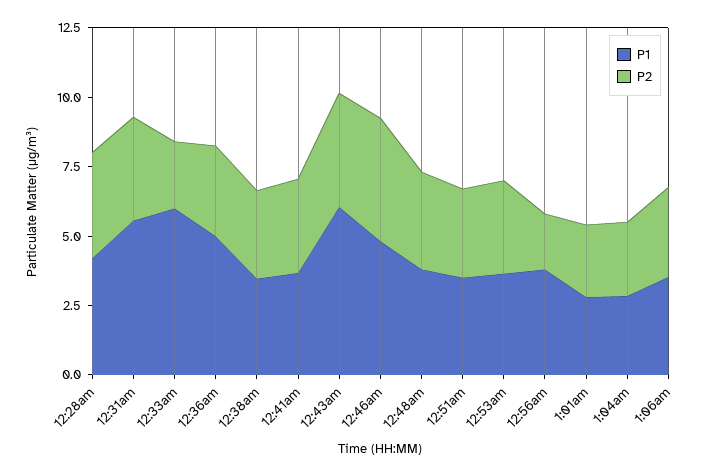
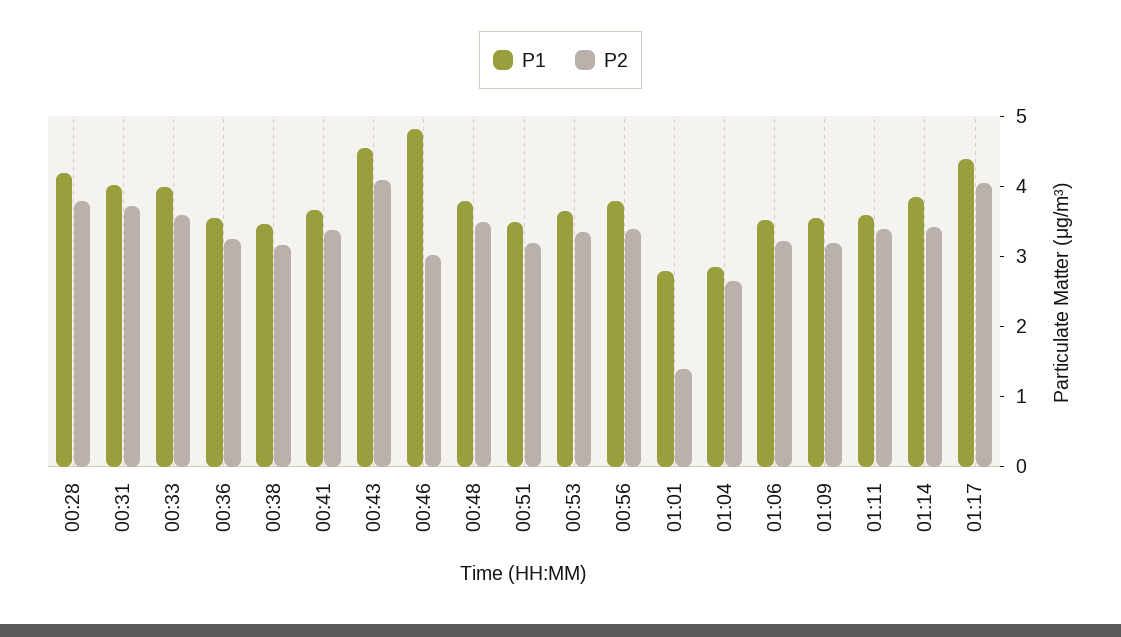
P1, 12:31am: 5.5 -> 4
P1, 12:33am: 6 -> 4
P2, 12:33am: 2.5 -> 3.6
P1, 12:36am: 5 -> 3.6
P1, 12:43am: 6 -> 4.6
P2, 12:46am: 4.5 -> 3
P2, 12:56am: 2 -> 3.4
P2, 1:01am: 2.5 -> 1.4
P1, 01:09: none -> 3.6
P2, 01:09: none -> 3.2
P1, 01:11: none -> 3.6
P2, 01:11: none -> 3.4
P1, 01:14: none -> 3.8
P2, 01:14: none -> 3.4
P1, 01:17: none -> 4.4
P2, 01:17: none -> 4

